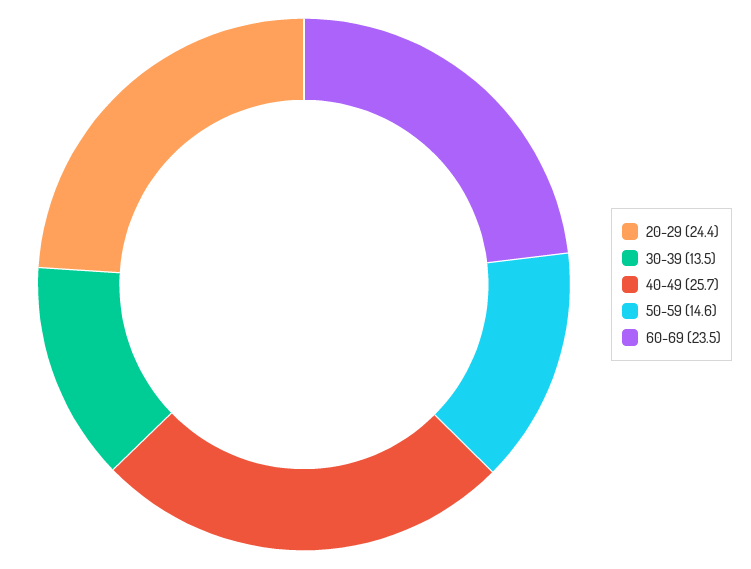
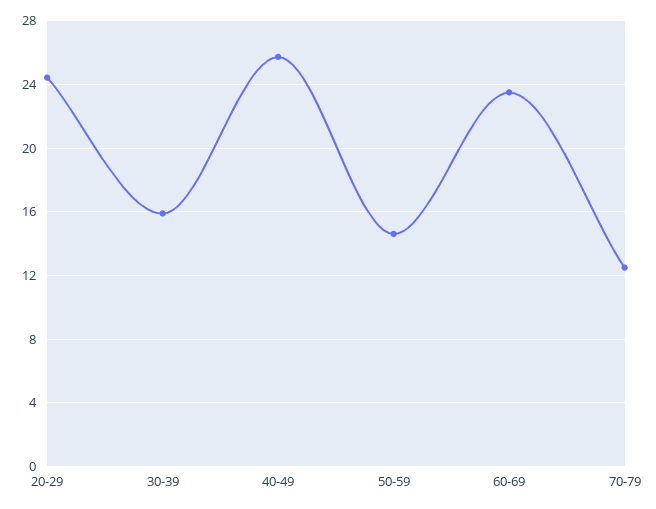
30-39: 13.5 -> 16
70-79: none -> 12.5

